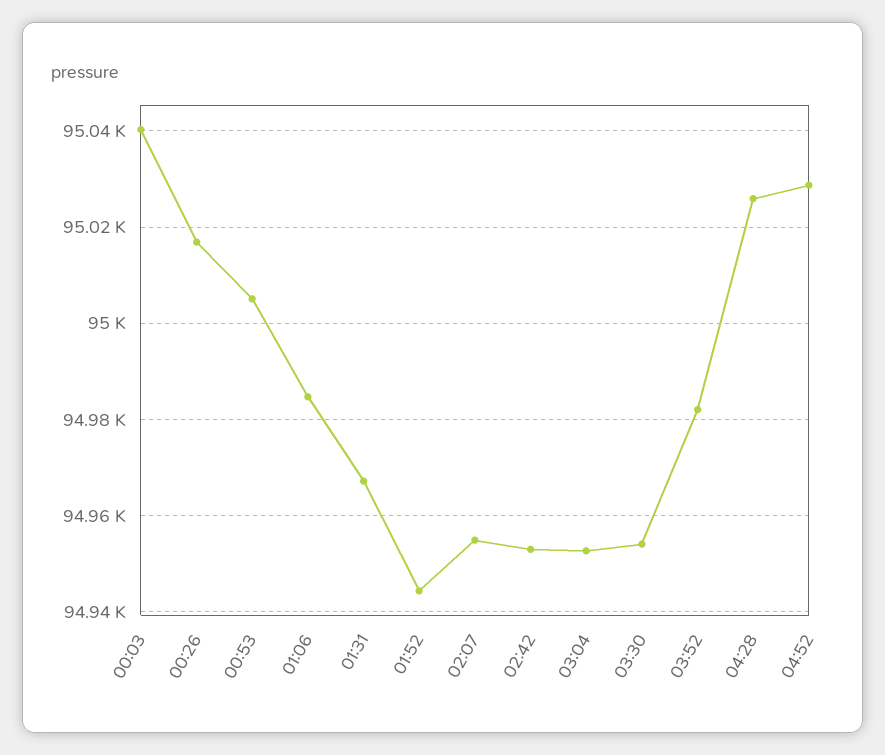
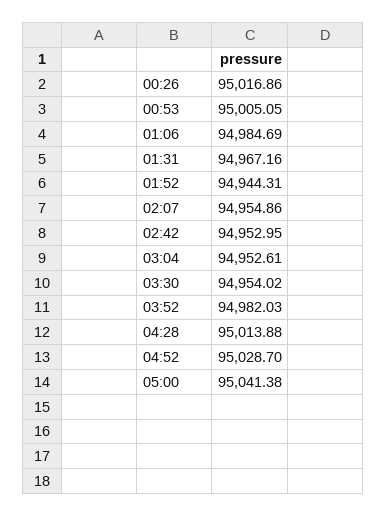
00:03: 95040 -> none
04:28: 95026 -> 95013.88
05:00: none -> 95041.38

